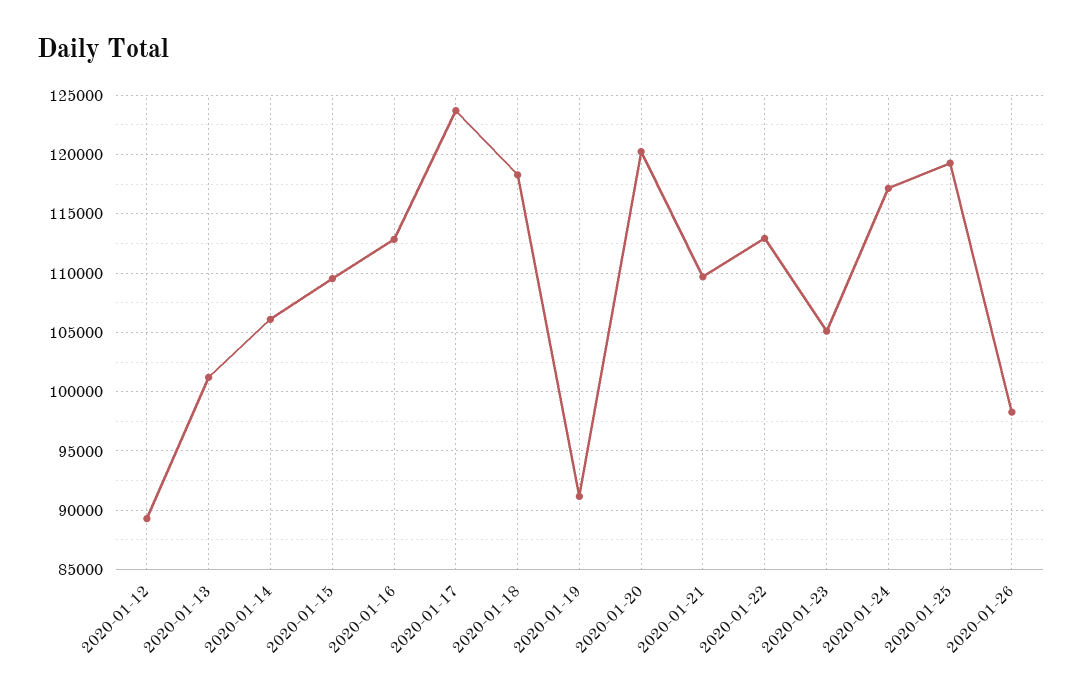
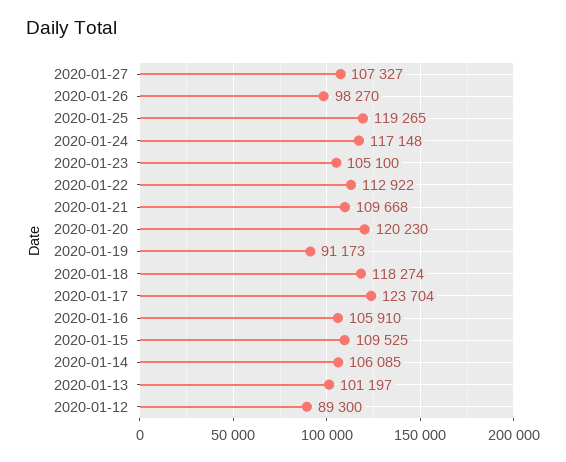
2020-01-16: 113000 -> 105910
2020-01-27: none -> 107327

